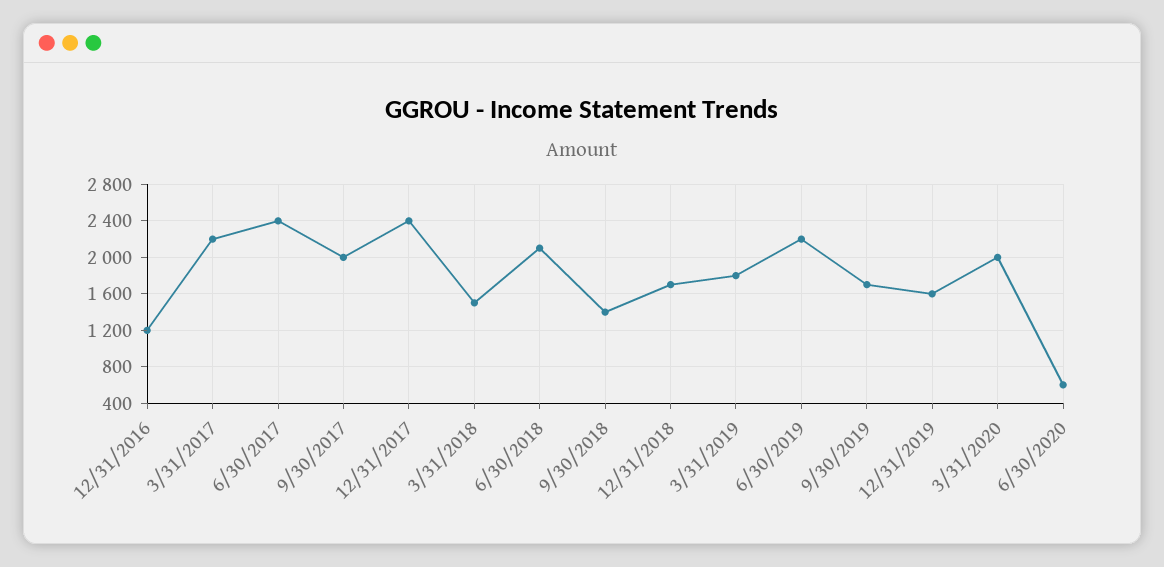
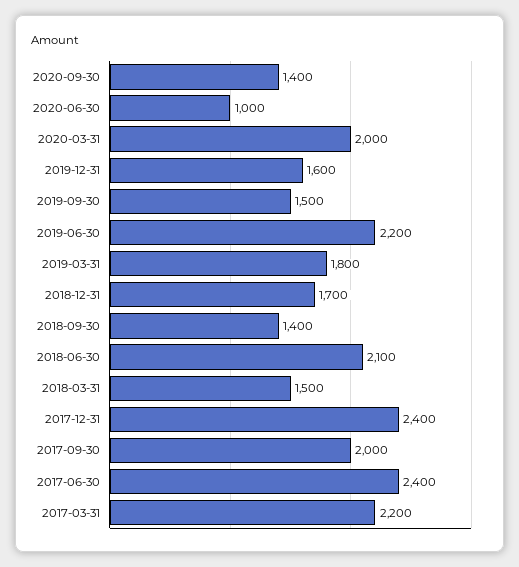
12/31/2016: 1200 -> none
9/30/2019: 1700 -> 1500
6/30/2020: 600 -> 1000
2020-09-30: none -> 1400

